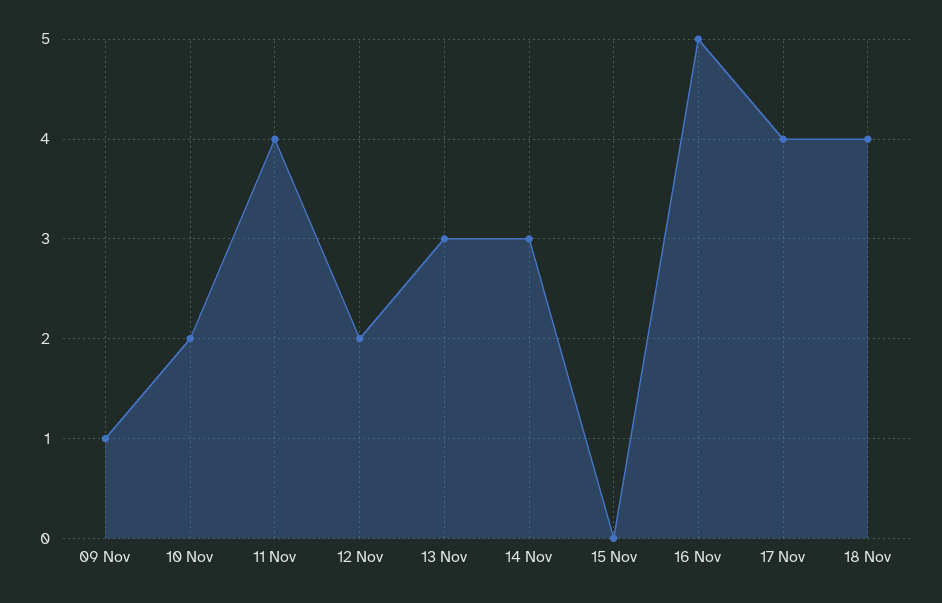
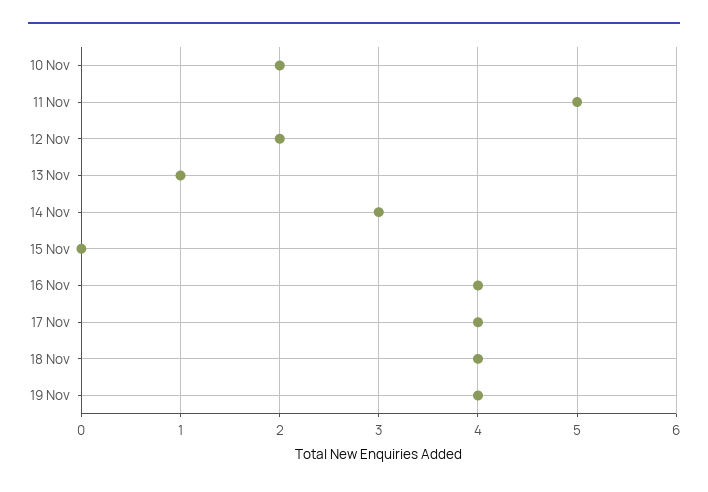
09 Nov: 1 -> none
11 Nov: 4 -> 5
13 Nov: 3 -> 1
16 Nov: 5 -> 4
19 Nov: none -> 4

